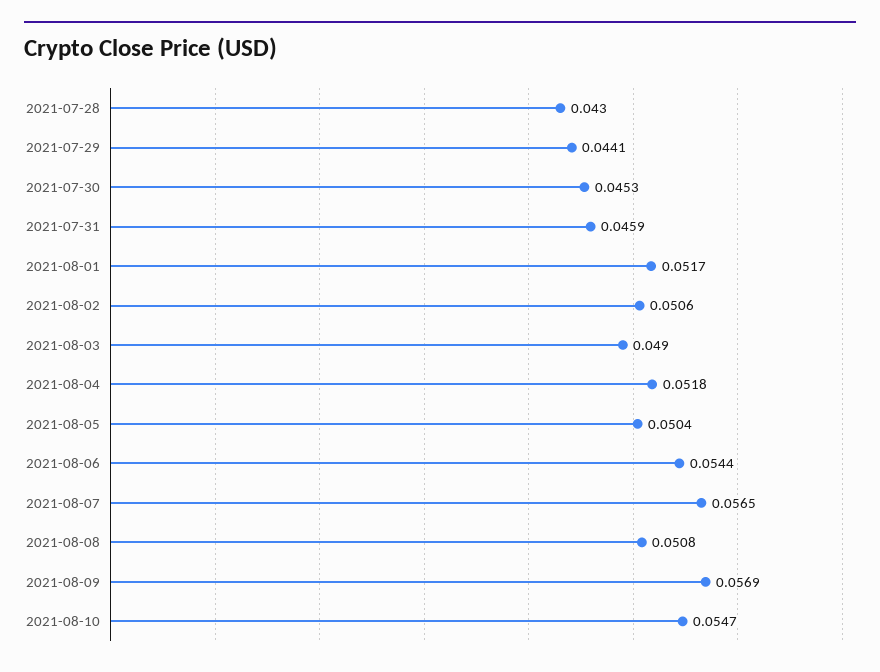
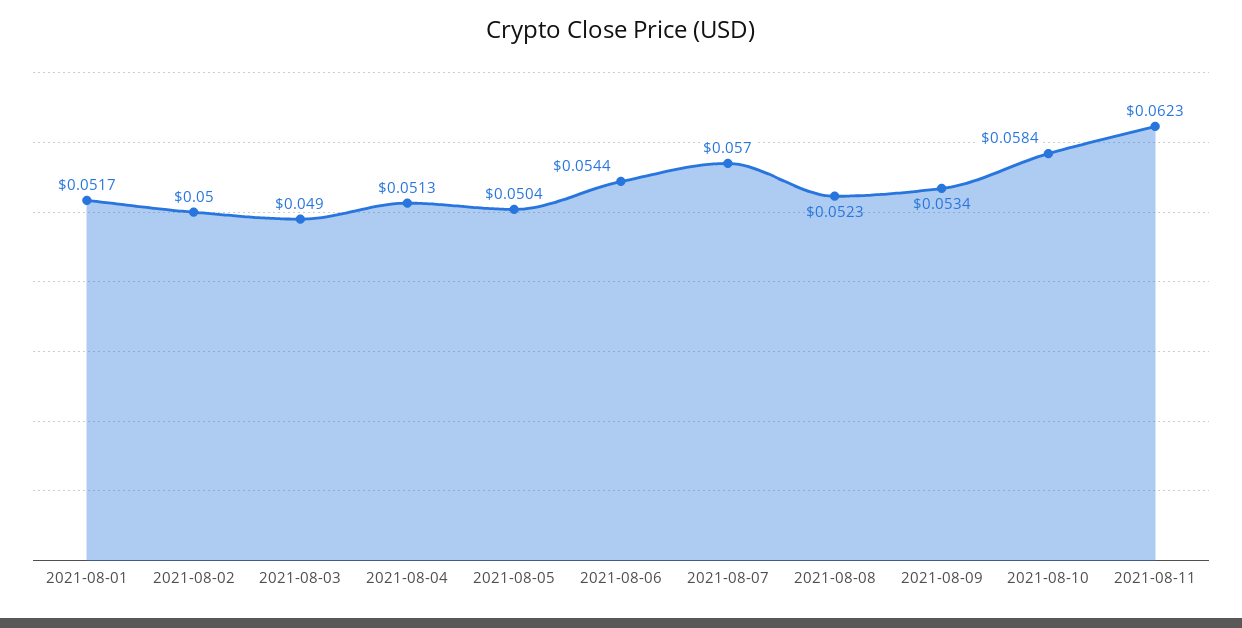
2021-07-28: 0.043 -> none
2021-07-29: 0.0441 -> none
2021-07-30: 0.0453 -> none
2021-07-31: 0.0459 -> none
2021-08-02: 0.0506 -> 0.05
2021-08-04: 0.0518 -> 0.0513
2021-08-07: 0.0565 -> 0.057
2021-08-08: 0.0508 -> 0.0523
2021-08-09: 0.0569 -> 0.0534
2021-08-10: 0.0547 -> 0.0584
2021-08-11: none -> 0.0623

